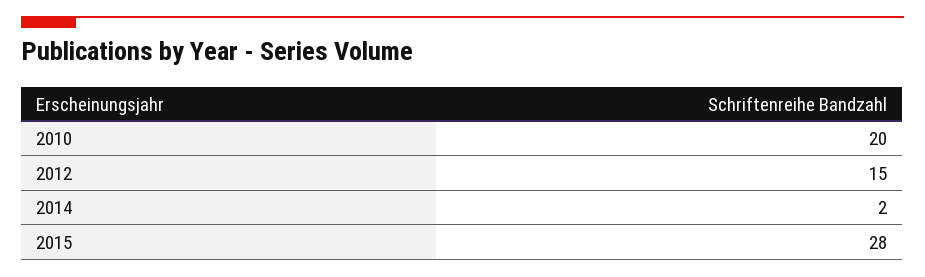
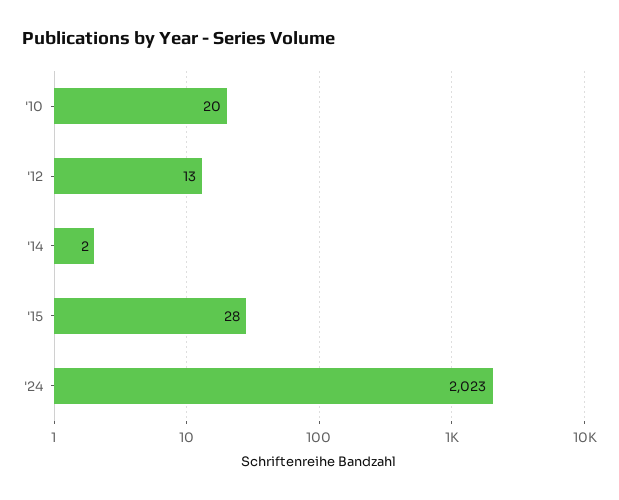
2012: 15 -> 13
'24: none -> 2023

